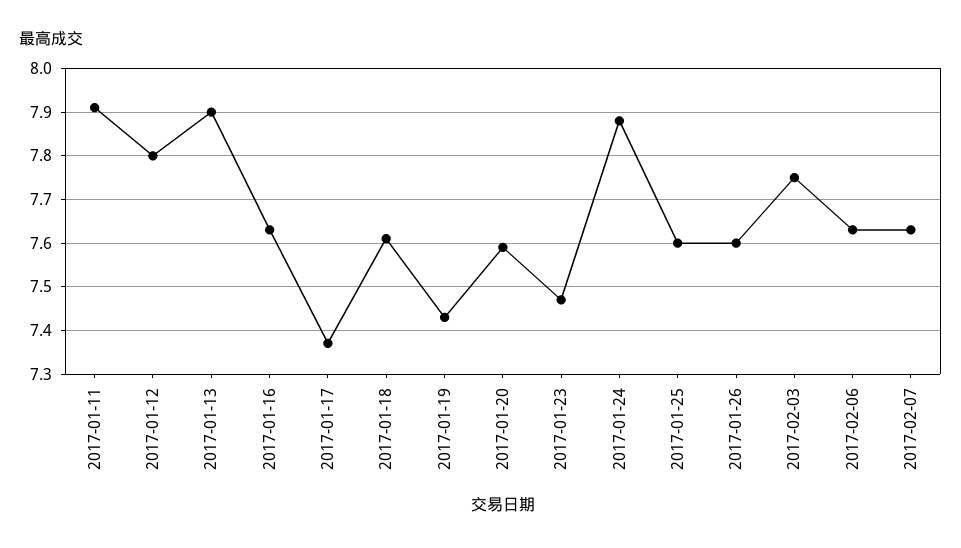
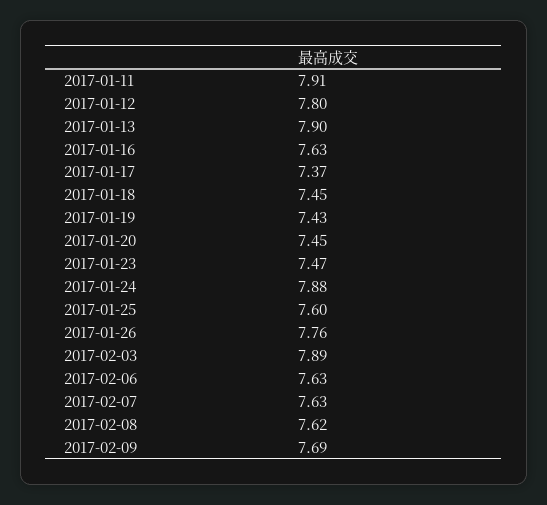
2017-01-18: 7.6 -> 7.45
2017-01-20: 7.6 -> 7.45
2017-01-26: 7.6 -> 7.76
2017-02-03: 7.75 -> 7.89
2017-02-08: none -> 7.62
2017-02-09: none -> 7.69

